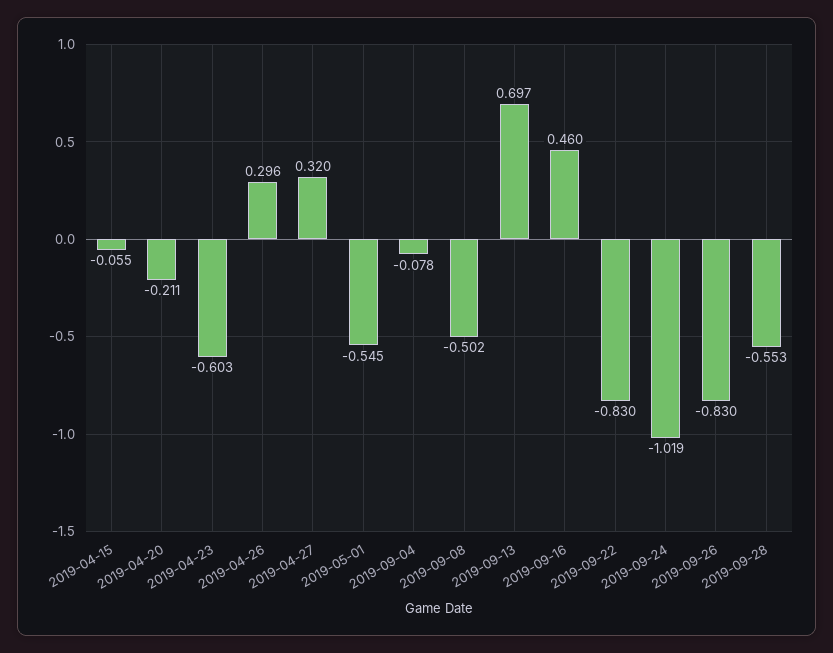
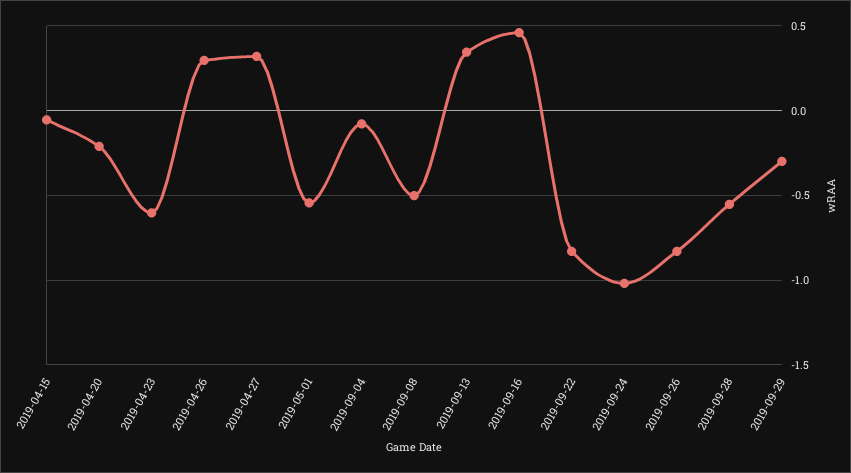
2019-09-13: 0.697 -> 0.35
2019-09-29: none -> -0.3

